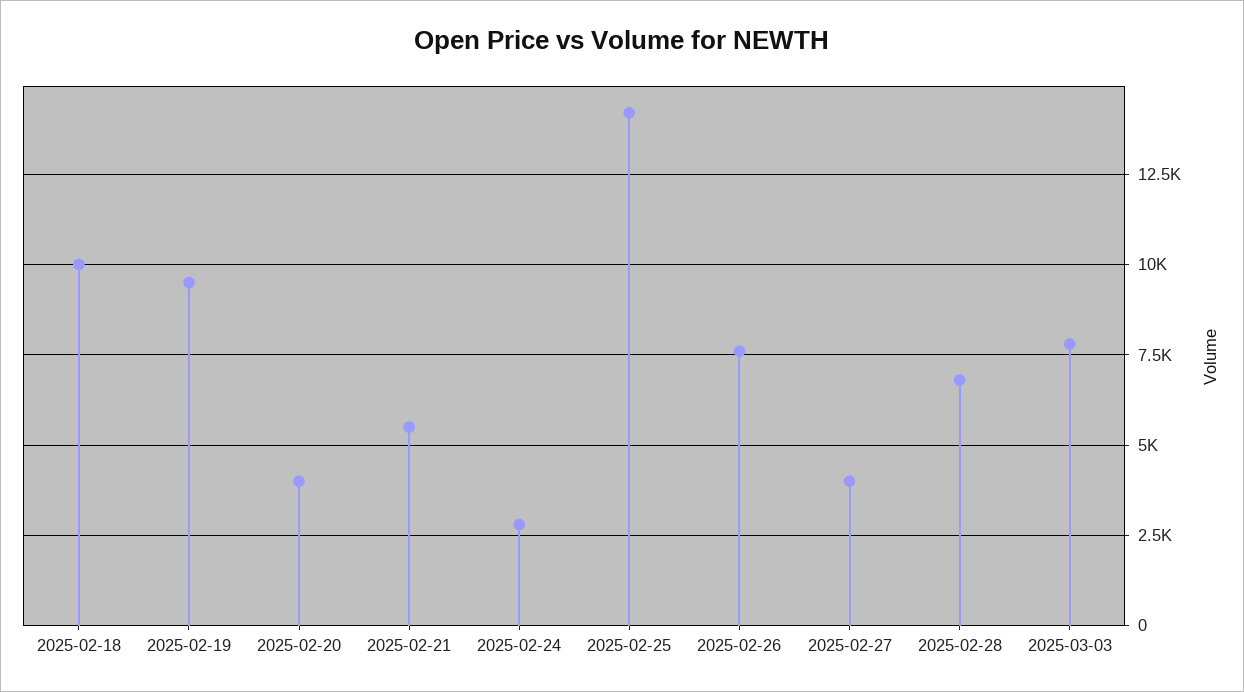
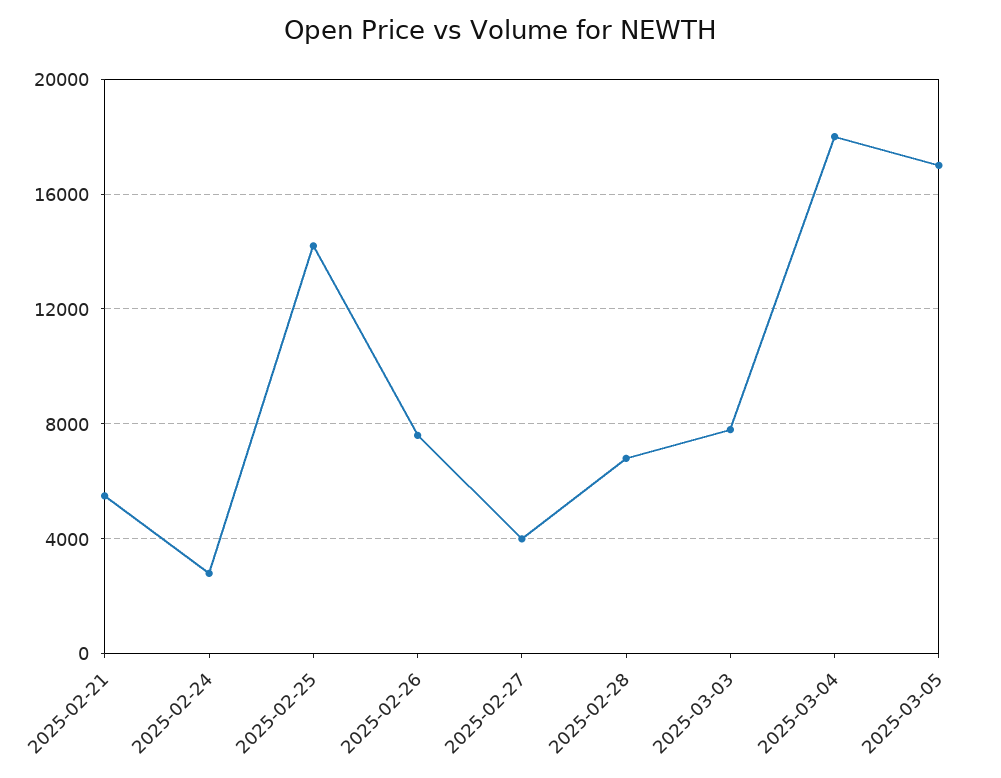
2025-02-18: 10000 -> none
2025-02-19: 9500 -> none
2025-02-20: 4000 -> none
2025-03-04: none -> 18000
2025-03-05: none -> 17000

